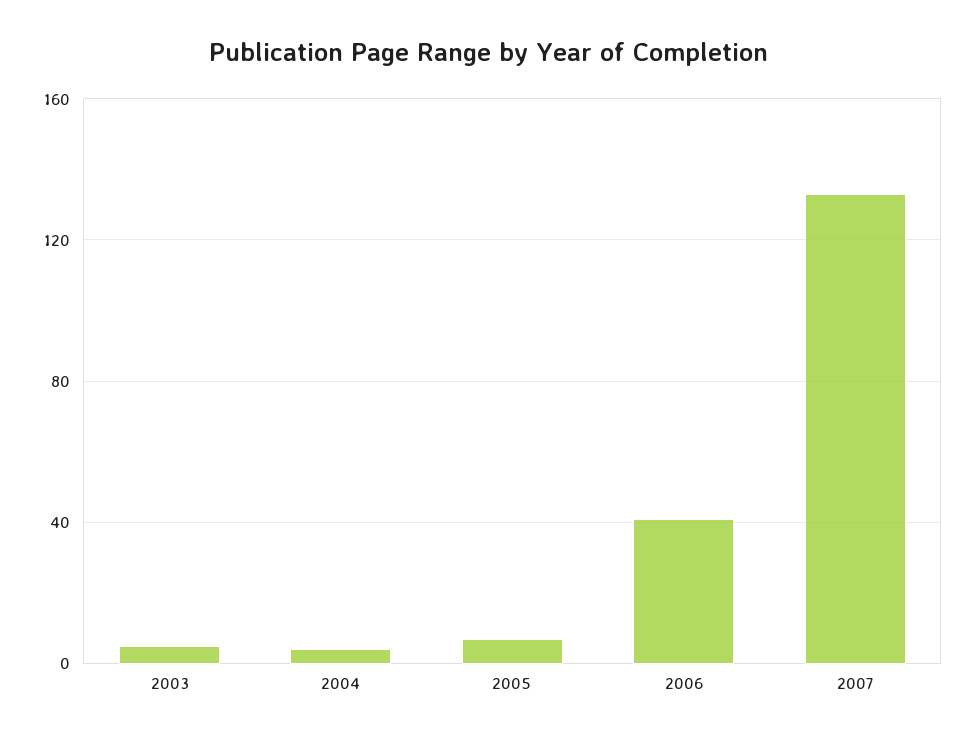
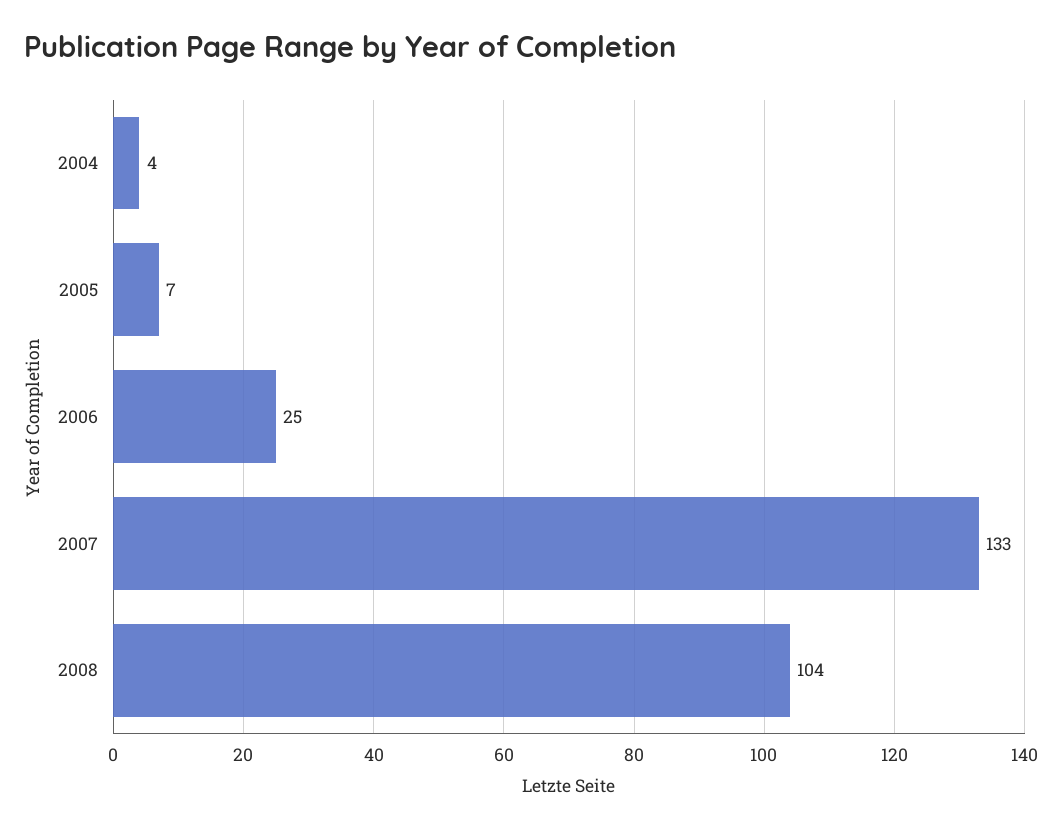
2003: 5 -> none
2006: 40 -> 25
2008: none -> 104

